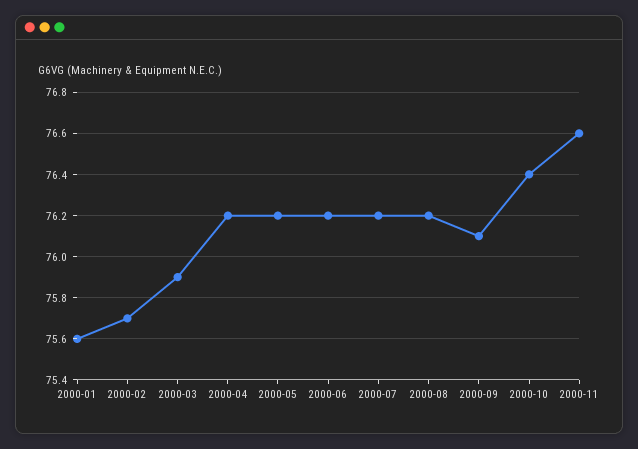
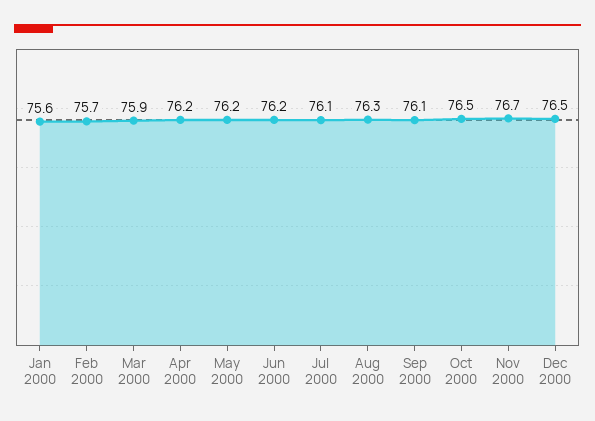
2000-07: 76.2 -> 76.1
2000-08: 76.2 -> 76.3
2000-10: 76.4 -> 76.5
2000-11: 76.6 -> 76.7
Dec 2000: none -> 76.5

